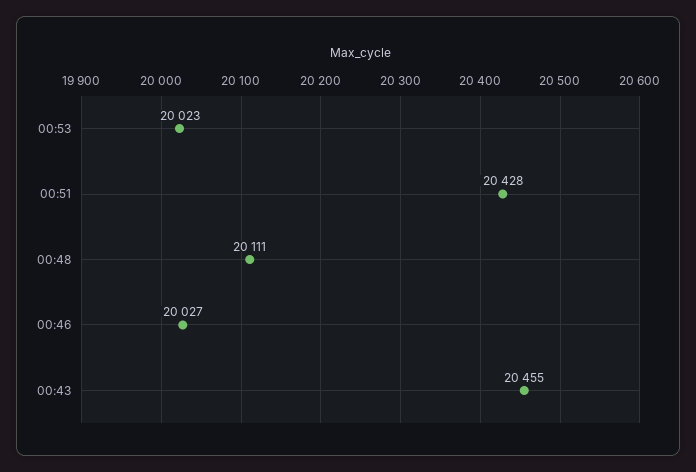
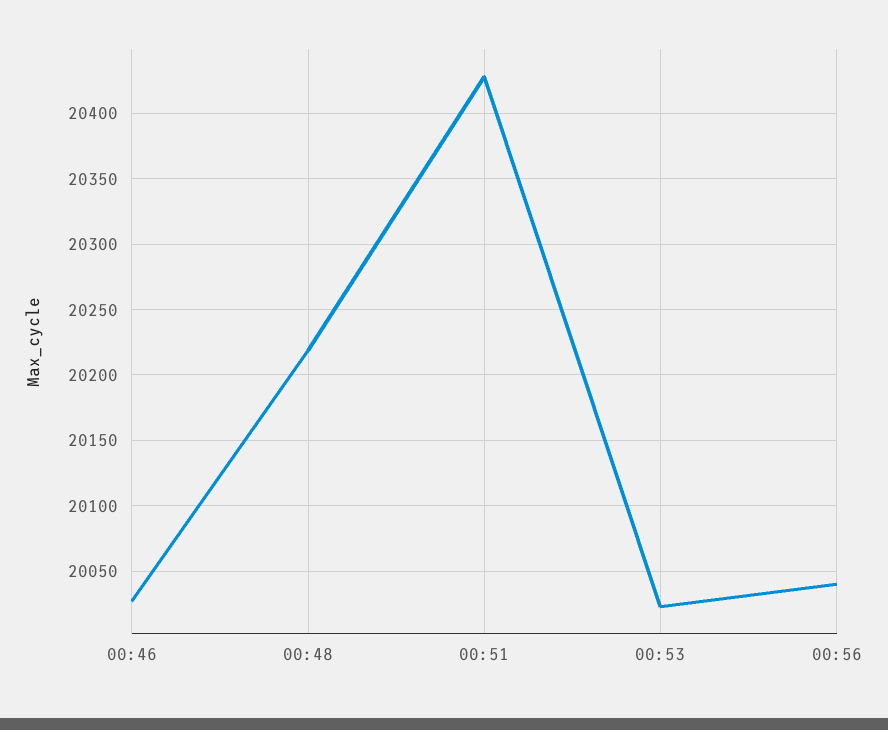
00:48: 20111 -> 20220
00:43: 20455 -> none
00:56: none -> 20040

